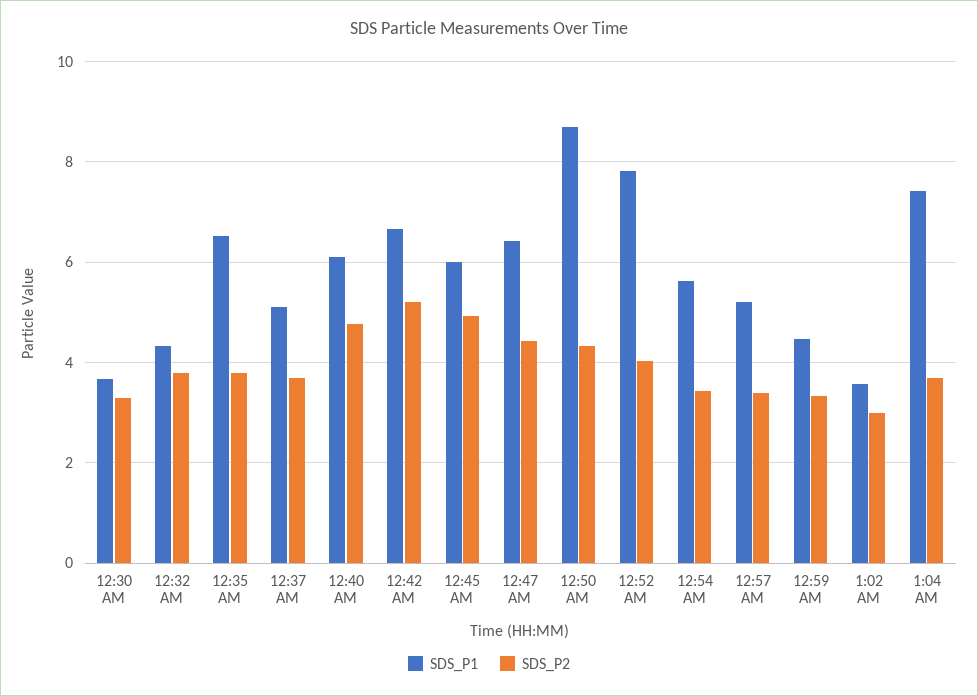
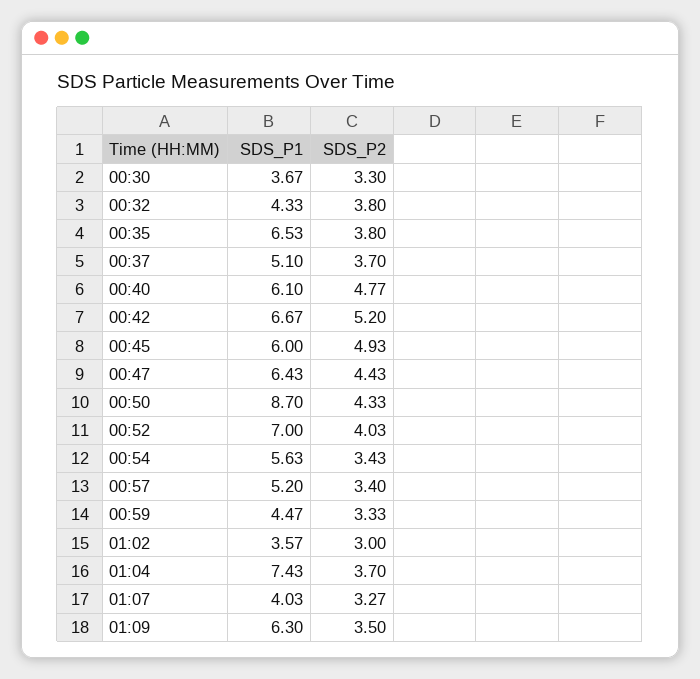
SDS_P1, 12:52 AM: 7.8 -> 7
SDS_P1, 01:07: none -> 4.03
SDS_P2, 01:07: none -> 3.27
SDS_P1, 01:09: none -> 6.3
SDS_P2, 01:09: none -> 3.5

